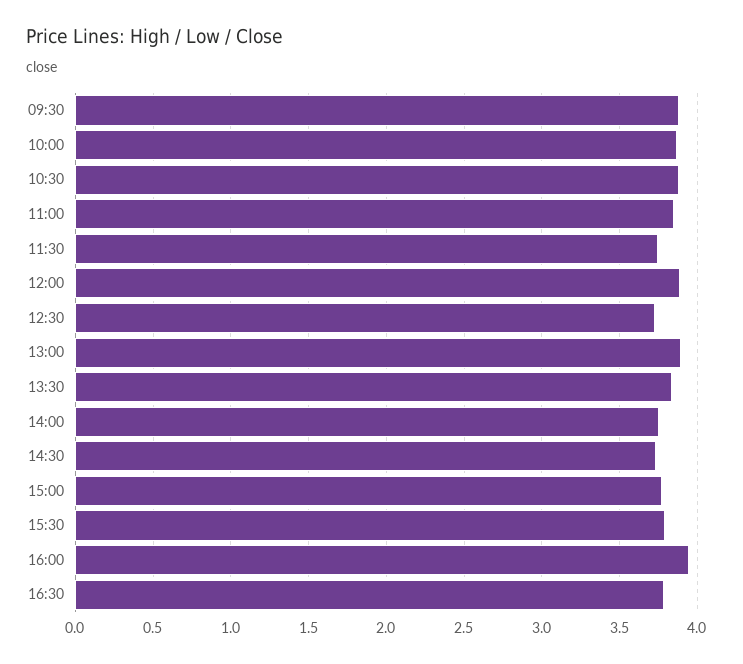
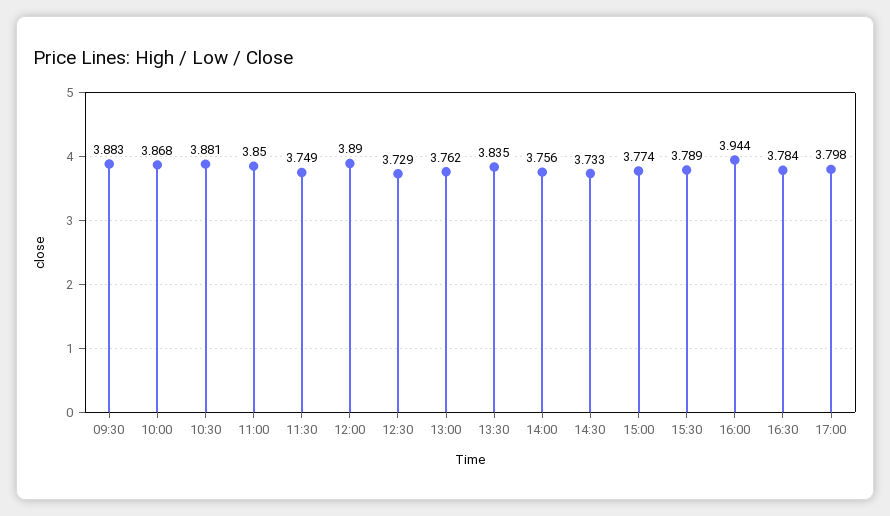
13:00: 3.9 -> 3.762
17:00: none -> 3.798

